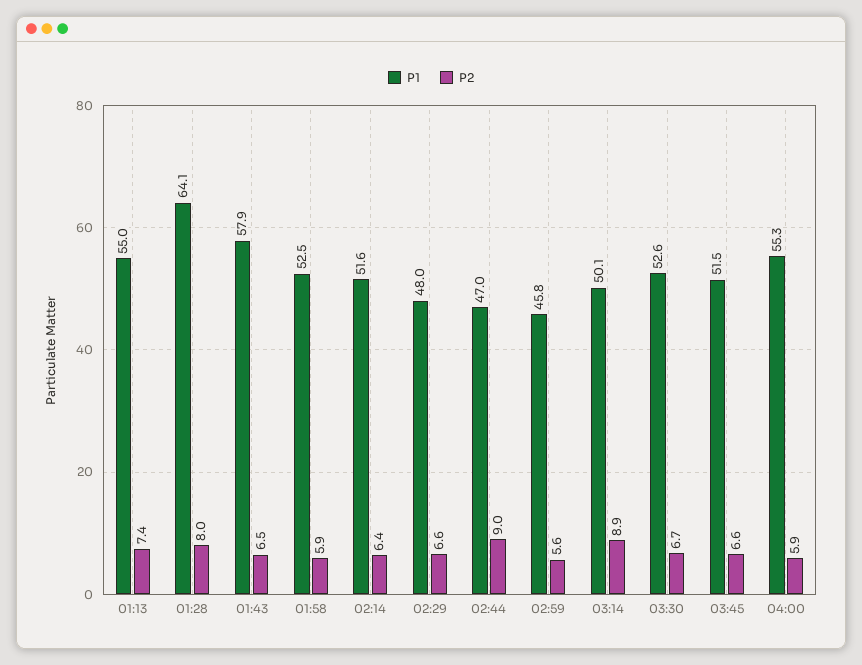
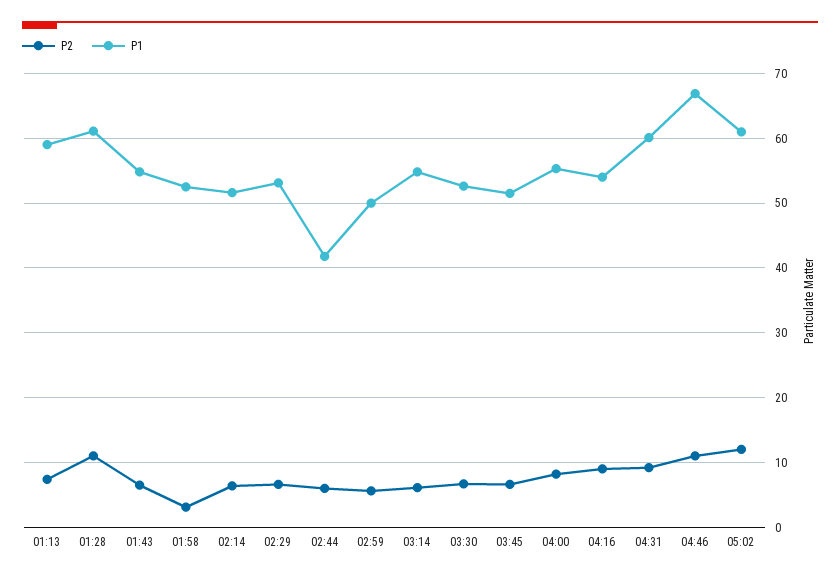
P1, 01:13: 55 -> 59
P1, 01:28: 64.1 -> 61
P2, 01:28: 8 -> 11
P1, 01:43: 57.9 -> 55
P2, 01:58: 5.9 -> 3
P1, 02:29: 48 -> 53
P1, 02:44: 47 -> 42
P2, 02:44: 9 -> 6
P1, 02:59: 45.8 -> 50
P1, 03:14: 50.1 -> 55
P2, 03:14: 8.9 -> 6
P2, 04:00: 5.9 -> 8
P2, 04:16: none -> 9
P1, 04:16: none -> 54
P2, 04:31: none -> 9
P1, 04:31: none -> 60
P2, 04:46: none -> 11
P1, 04:46: none -> 67
P2, 05:02: none -> 12
P1, 05:02: none -> 61

